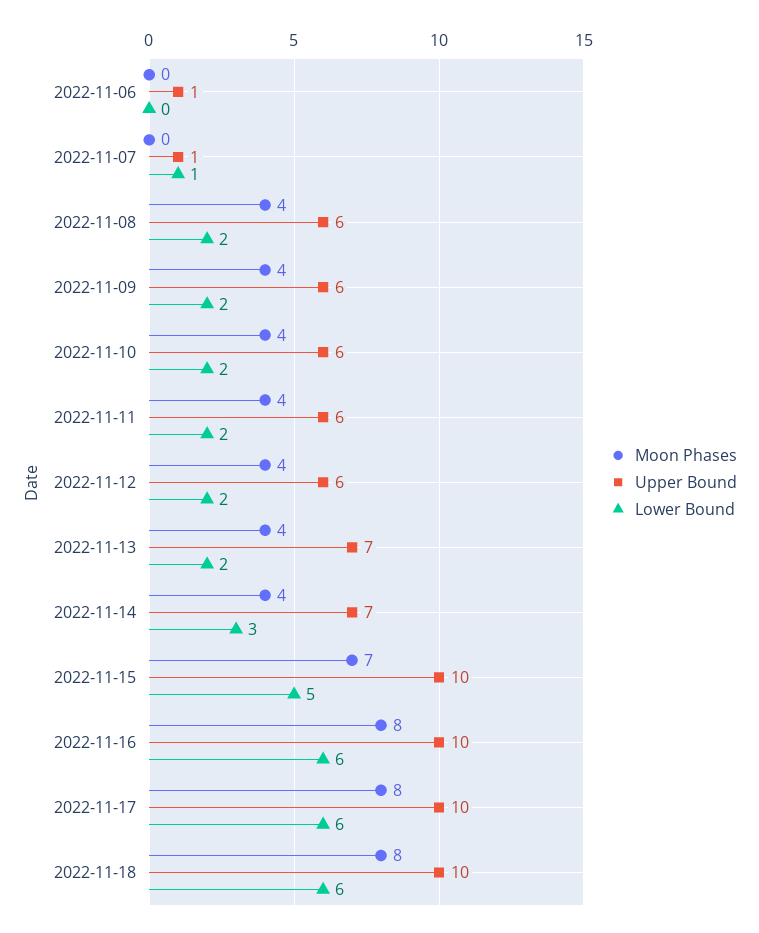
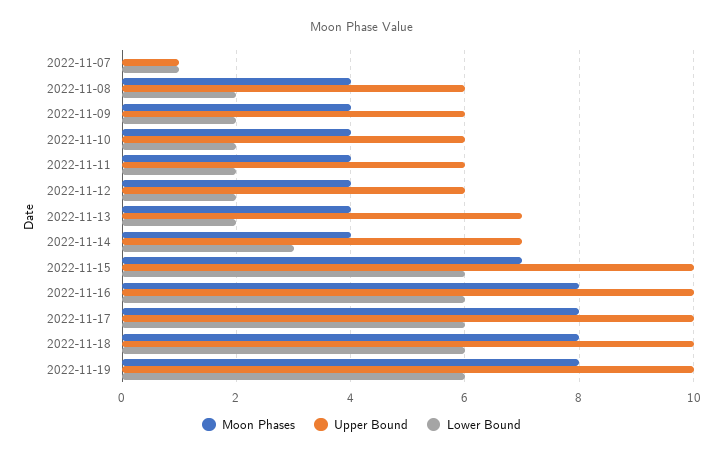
Moon Phases, 2022-11-06: 0 -> none
Upper Bound, 2022-11-06: 1 -> none
Lower Bound, 2022-11-06: 0 -> none
Lower Bound, 2022-11-15: 5 -> 6
Moon Phases, 2022-11-19: none -> 8
Upper Bound, 2022-11-19: none -> 10
Lower Bound, 2022-11-19: none -> 6

